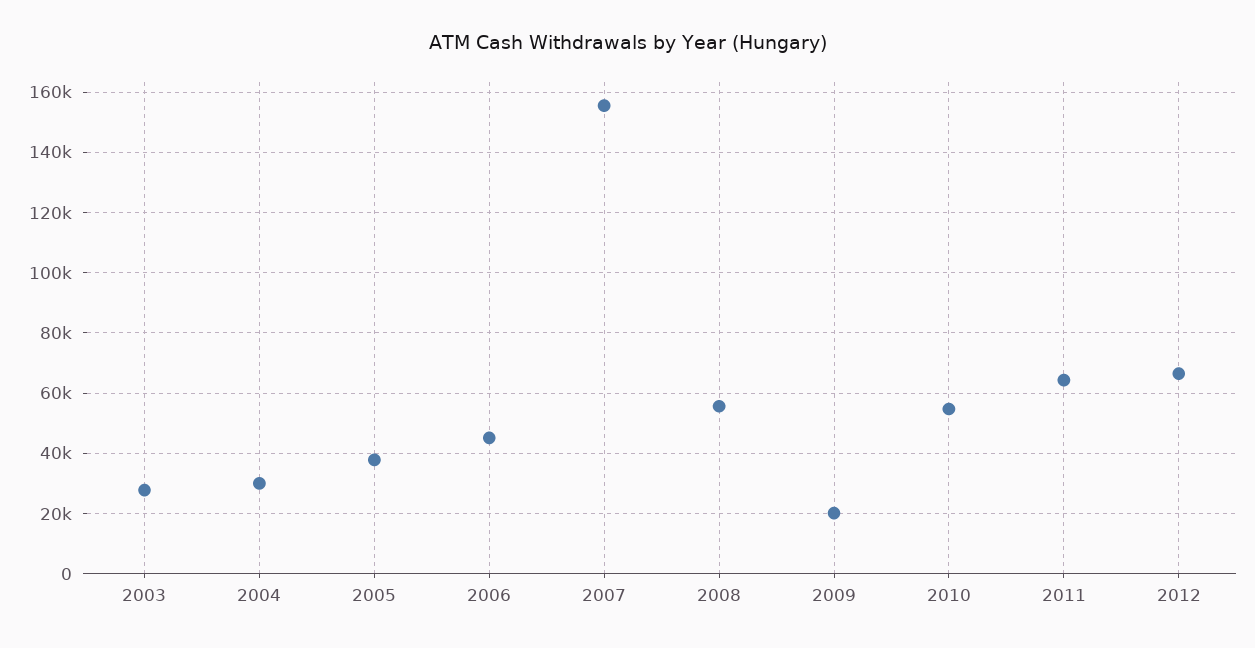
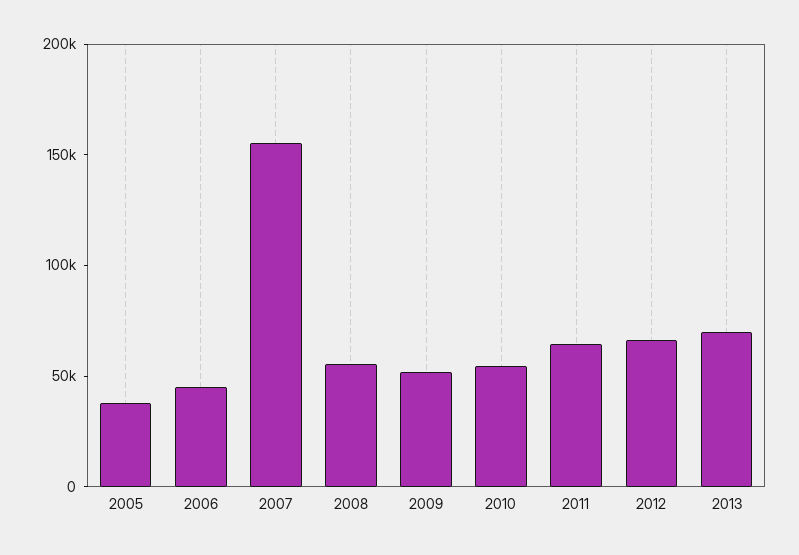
2003: 28000 -> none
2004: 30000 -> none
2009: 20000 -> 50000
2013: none -> 70000

